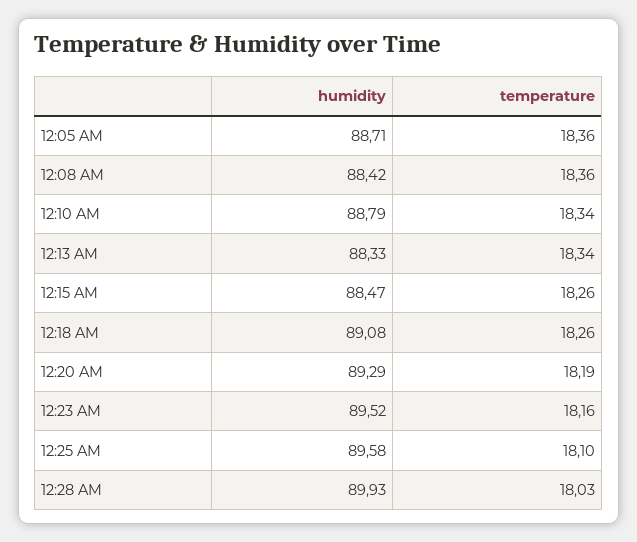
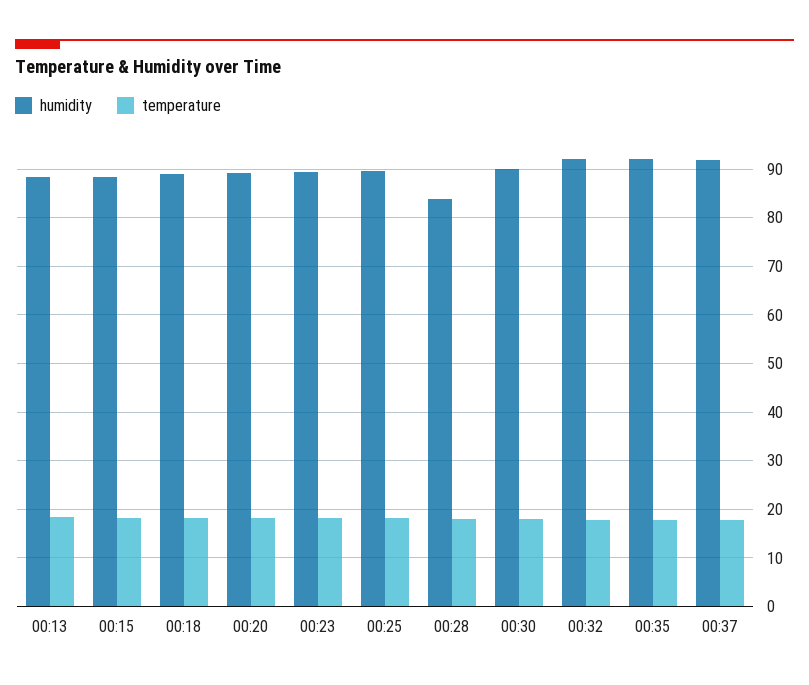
humidity, 12:05 AM: 88.71 -> none
temperature, 12:05 AM: 18.36 -> none
humidity, 12:08 AM: 88.42 -> none
temperature, 12:08 AM: 18.36 -> none
humidity, 12:10 AM: 88.79 -> none
temperature, 12:10 AM: 18.34 -> none
humidity, 12:28 AM: 89.93 -> 84
humidity, 00:30: none -> 90
temperature, 00:30: none -> 18
humidity, 00:32: none -> 92
temperature, 00:32: none -> 18
humidity, 00:35: none -> 92
temperature, 00:35: none -> 18
humidity, 00:37: none -> 92
temperature, 00:37: none -> 18

